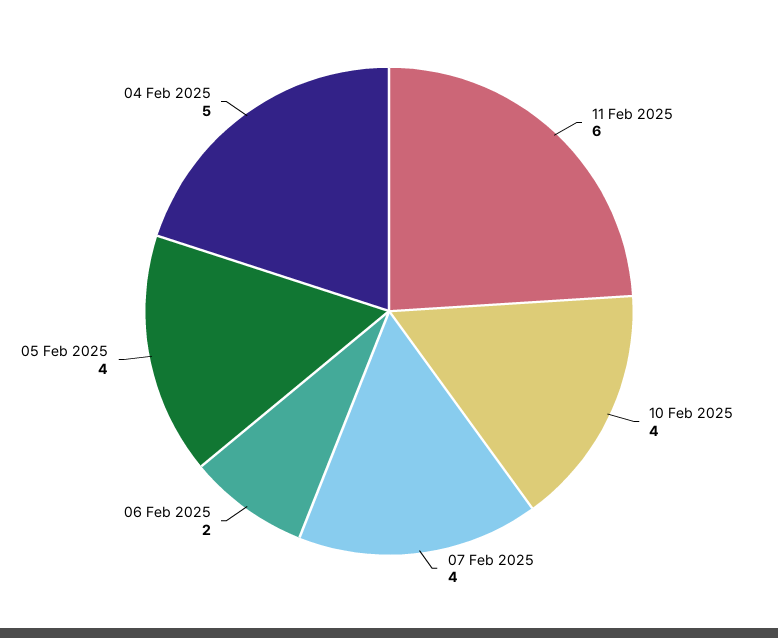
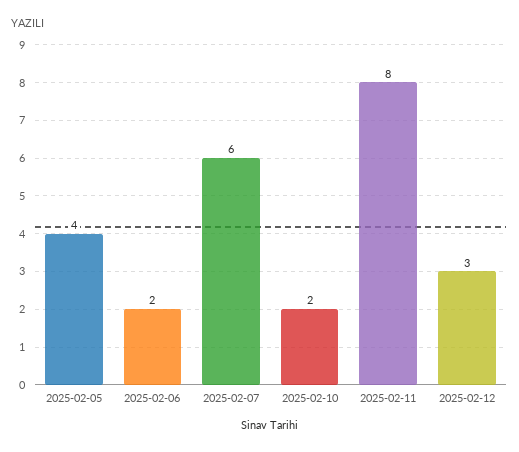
11 Feb 2025: 6 -> 8
10 Feb 2025: 4 -> 2
07 Feb 2025: 4 -> 6
04 Feb 2025: 5 -> none
2025-02-12: none -> 3

